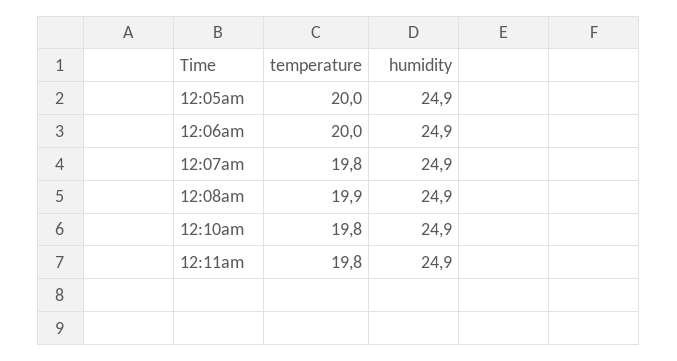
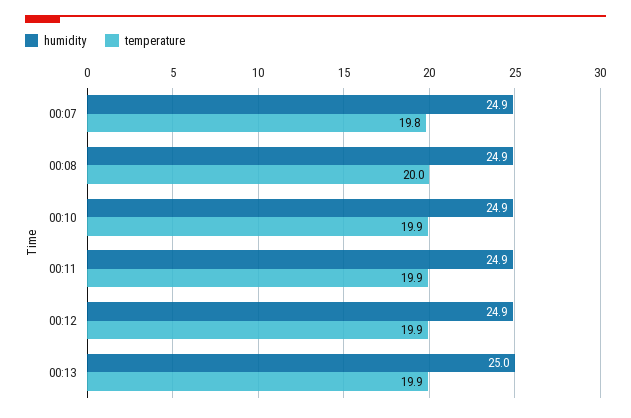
temperature, 12:05am: 20 -> none
humidity, 12:05am: 24.9 -> none
temperature, 12:06am: 20 -> none
humidity, 12:06am: 24.9 -> none
temperature, 12:08am: 19.9 -> 20
temperature, 12:10am: 19.8 -> 19.9
temperature, 12:11am: 19.8 -> 19.9
humidity, 00:12: none -> 24.9
temperature, 00:12: none -> 19.9
humidity, 00:13: none -> 25
temperature, 00:13: none -> 19.9

